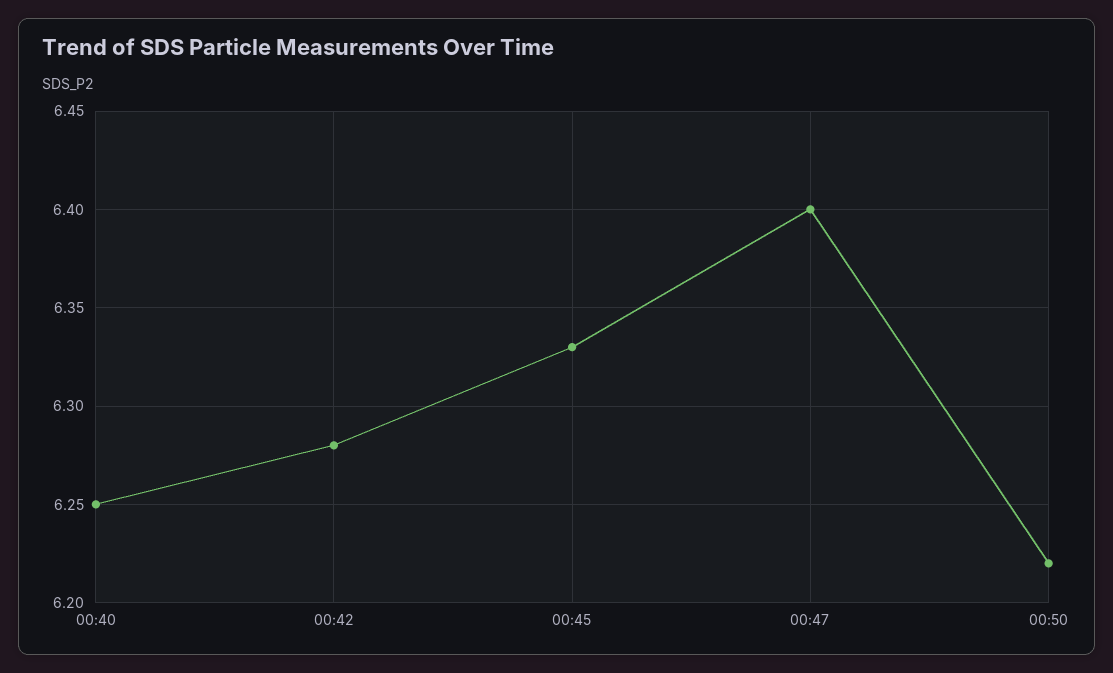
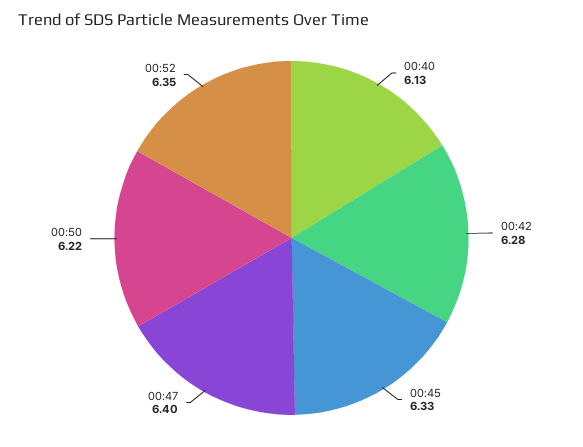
00:40: 6.25 -> 6.13
00:52: none -> 6.35

